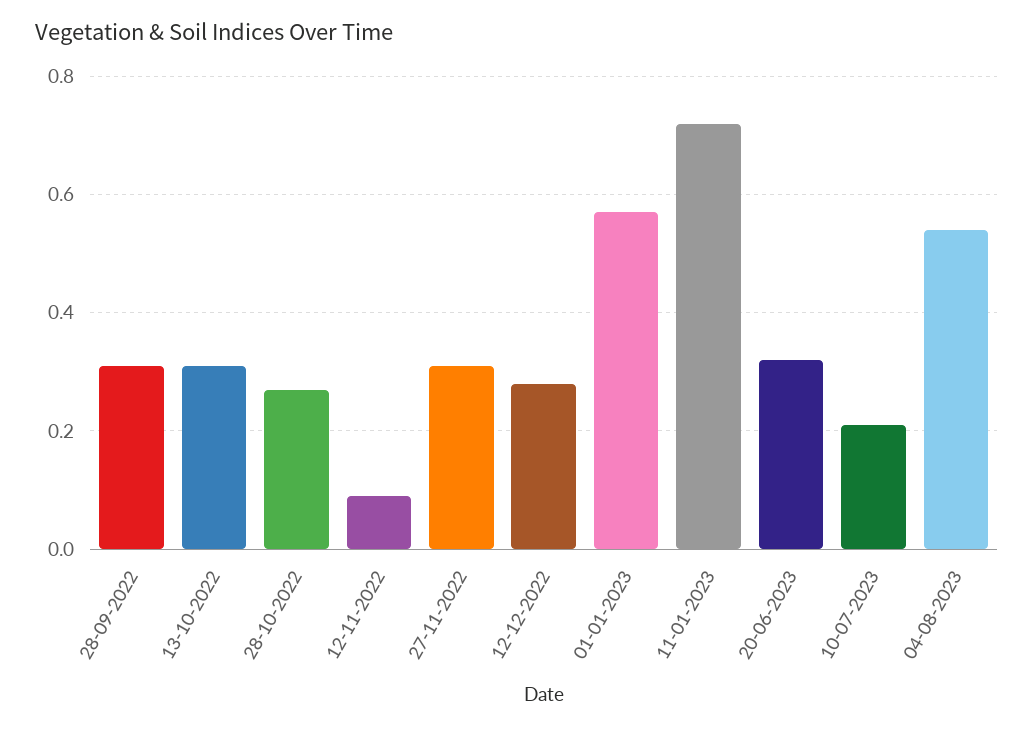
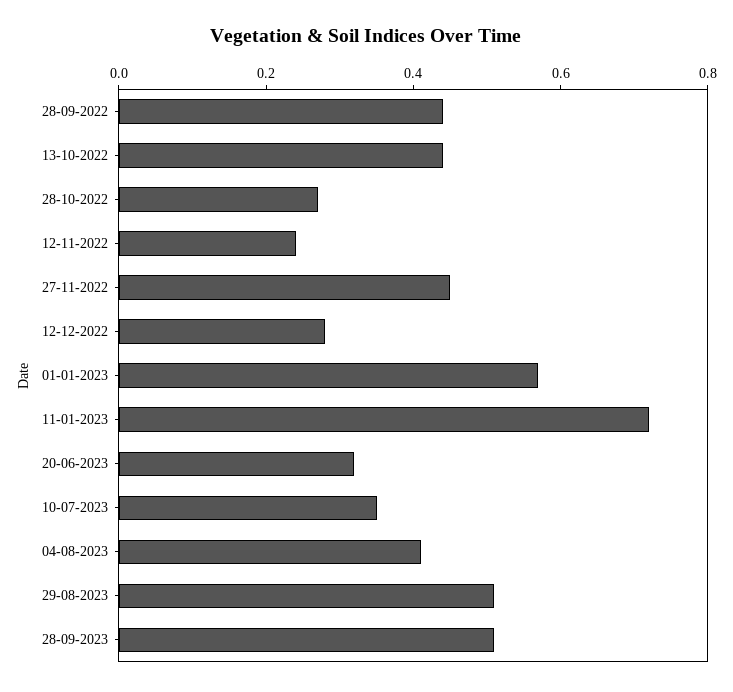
28-09-2022: 0.3 -> 0.45
13-10-2022: 0.3 -> 0.45
12-11-2022: 0.1 -> 0.25
27-11-2022: 0.3 -> 0.45
10-07-2023: 0.2 -> 0.35
04-08-2023: 0.55 -> 0.4
29-08-2023: none -> 0.5
28-09-2023: none -> 0.5

